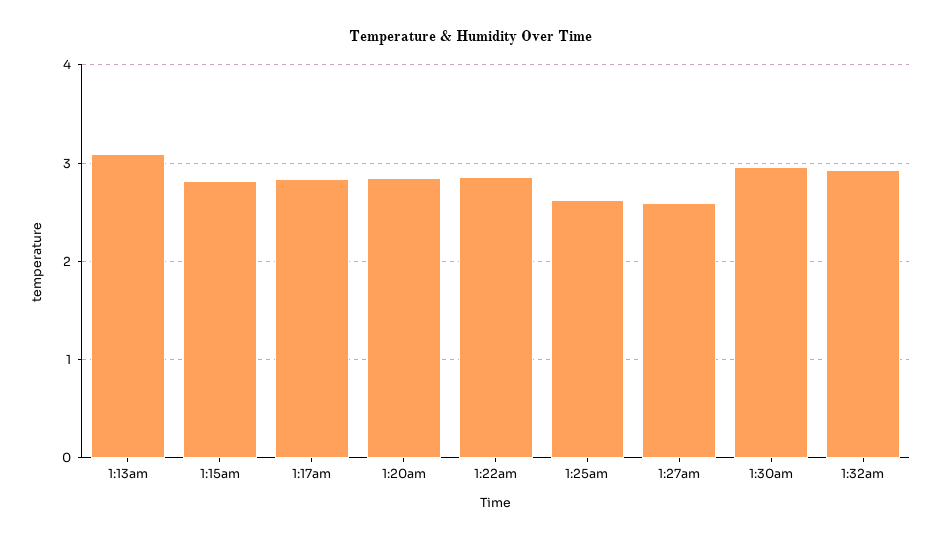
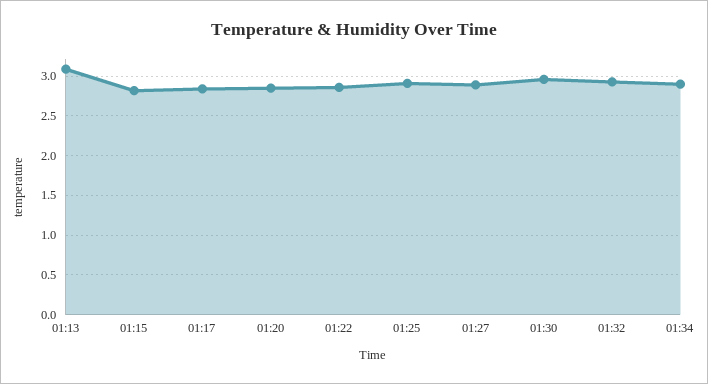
1:25am: 2.6 -> 2.9
1:27am: 2.6 -> 2.9
01:34: none -> 2.9

